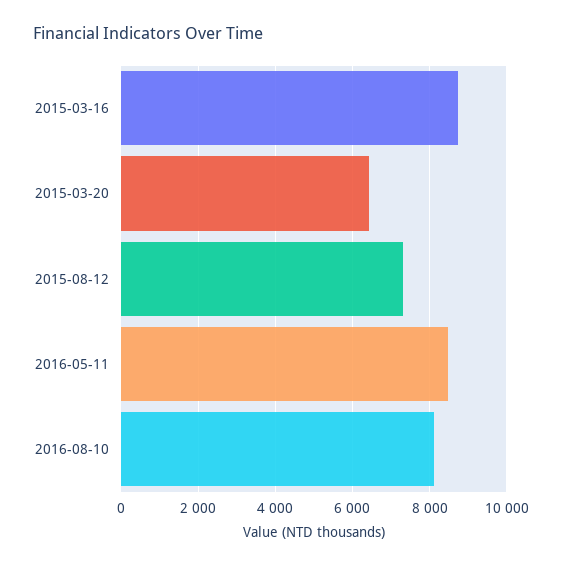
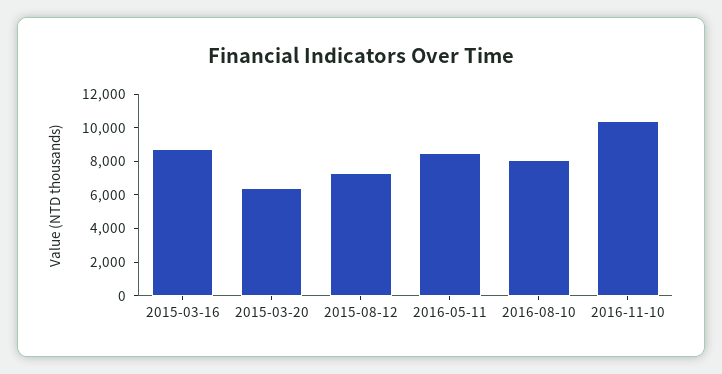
2016-11-10: none -> 10500

